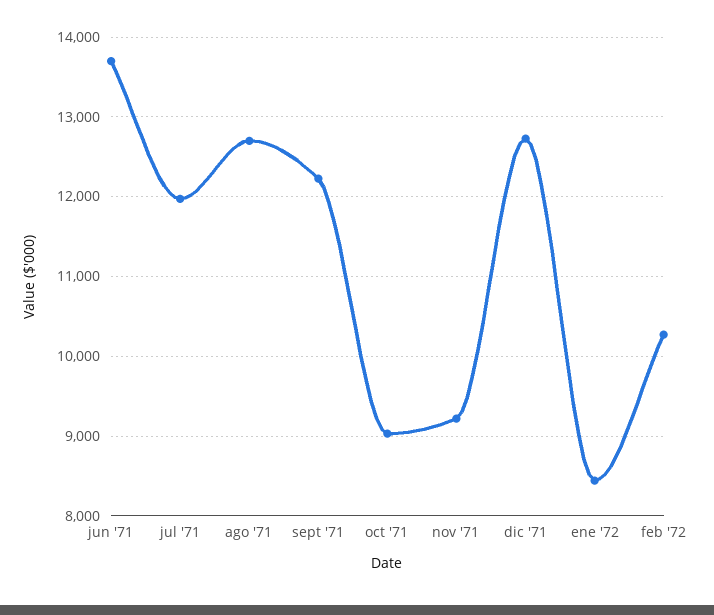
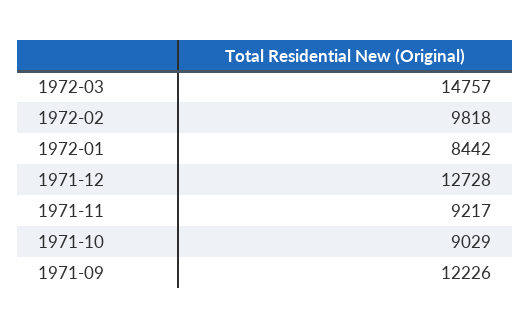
jun '71: 13700 -> none
jul '71: 12000 -> none
ago '71: 12700 -> none
feb '72: 10300 -> 9818
1972-03: none -> 14757

